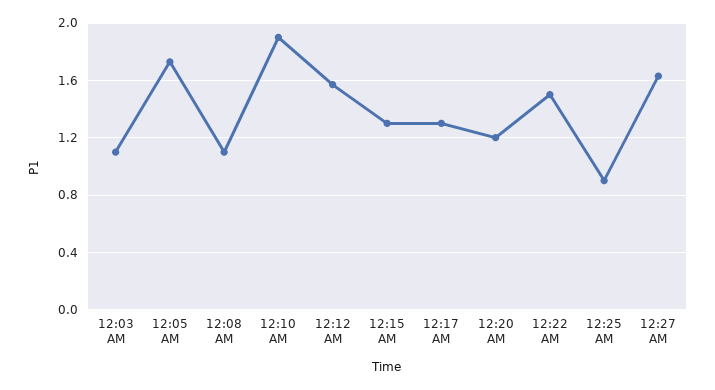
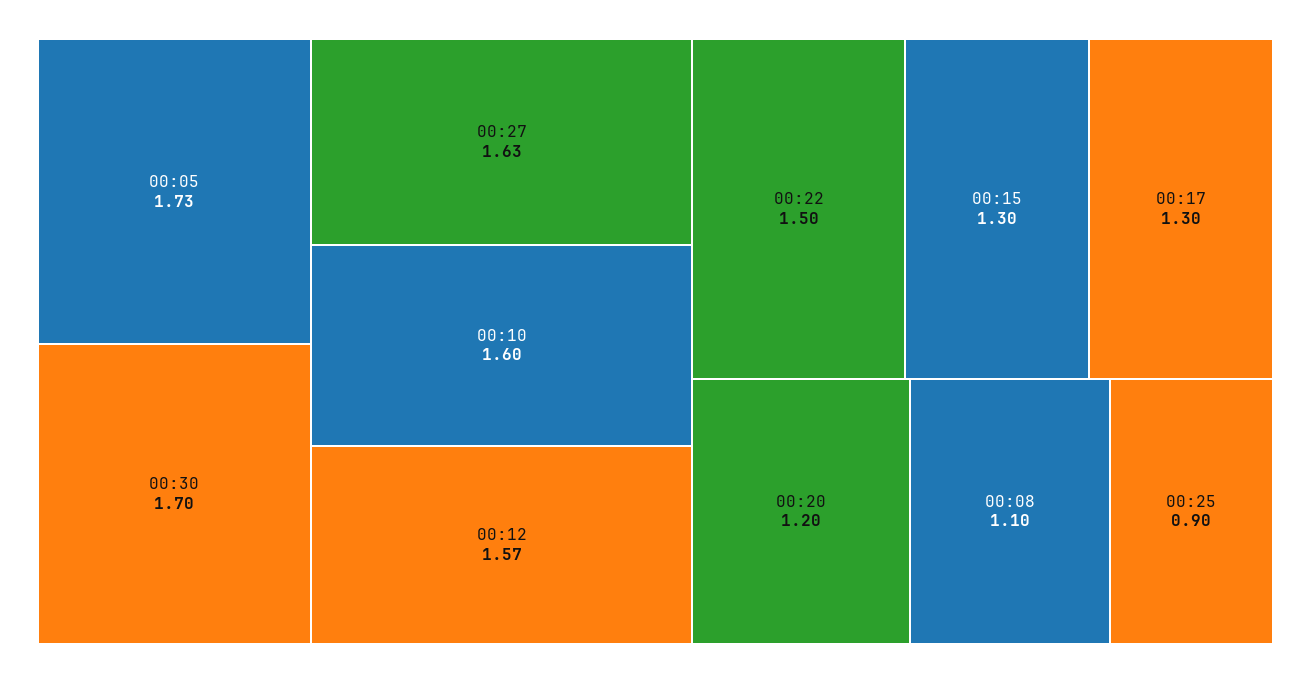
12:03 AM: 1.1 -> none
12:10 AM: 1.9 -> 1.6
00:30: none -> 1.7

